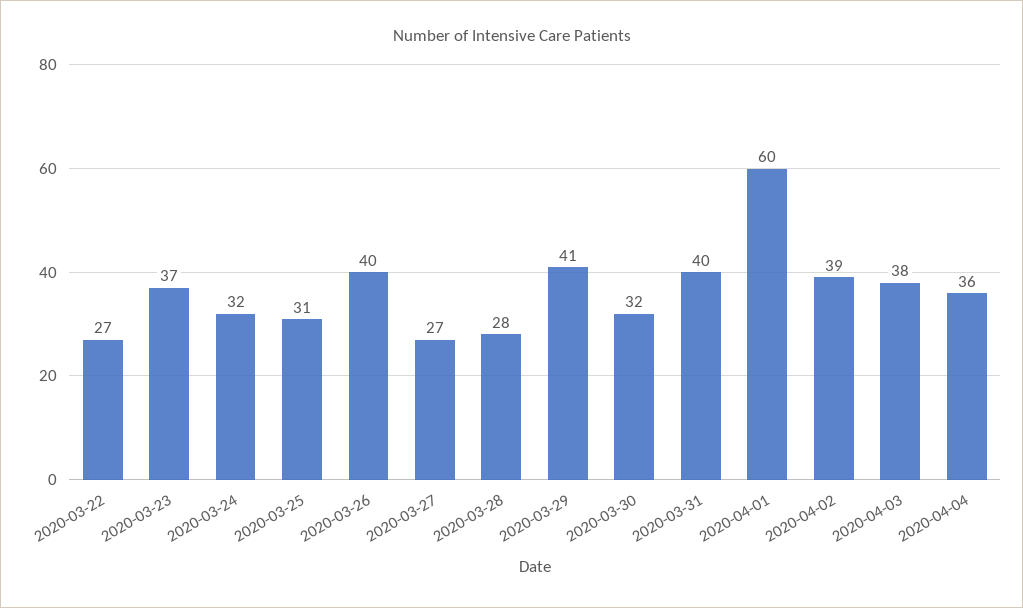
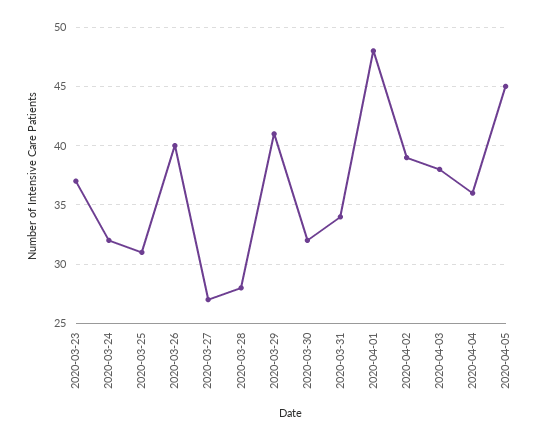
2020-03-22: 27 -> none
2020-03-31: 40 -> 34
2020-04-01: 60 -> 48
2020-04-05: none -> 45

